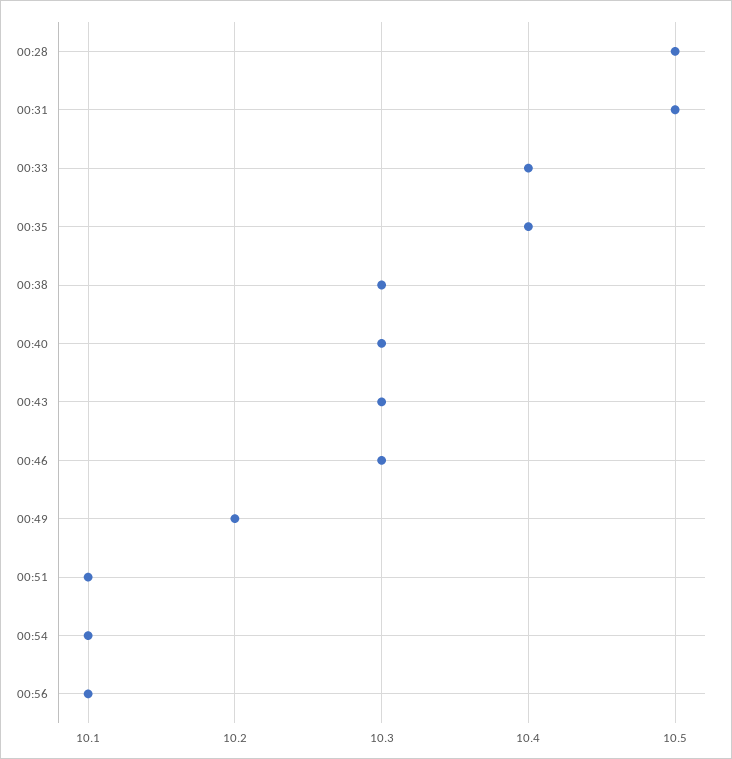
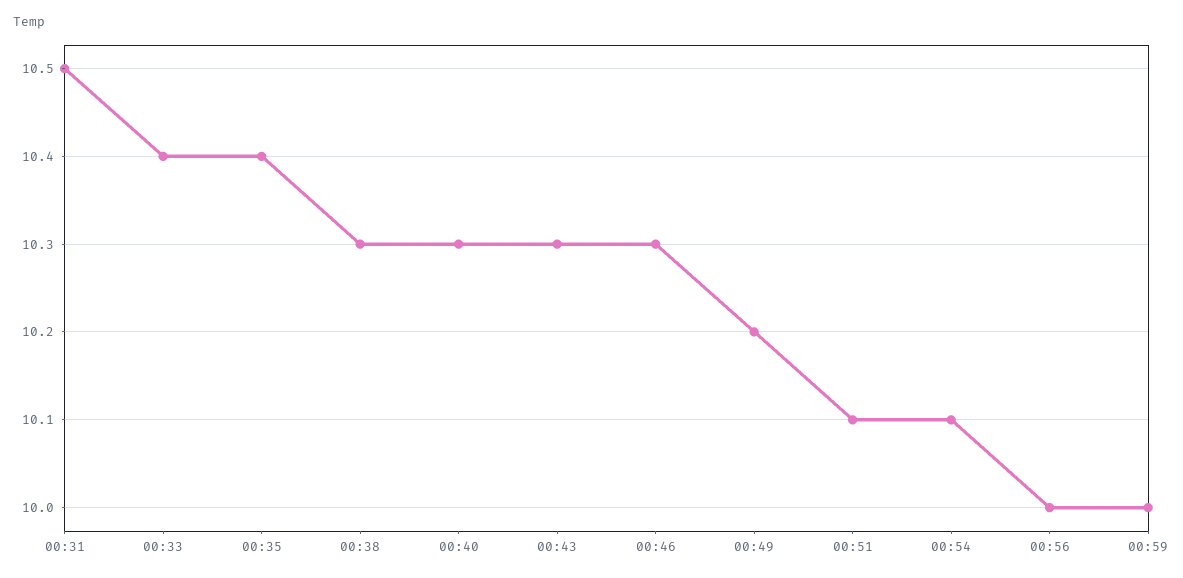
00:28: 10.5 -> none
00:56: 10.1 -> 10
00:59: none -> 10

